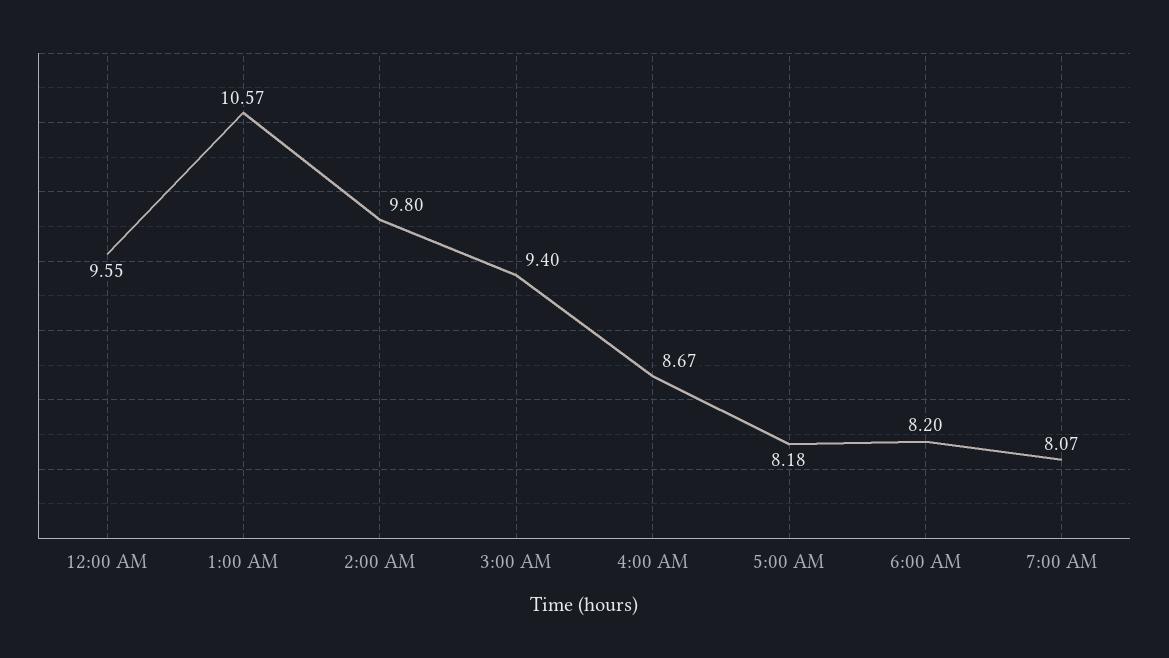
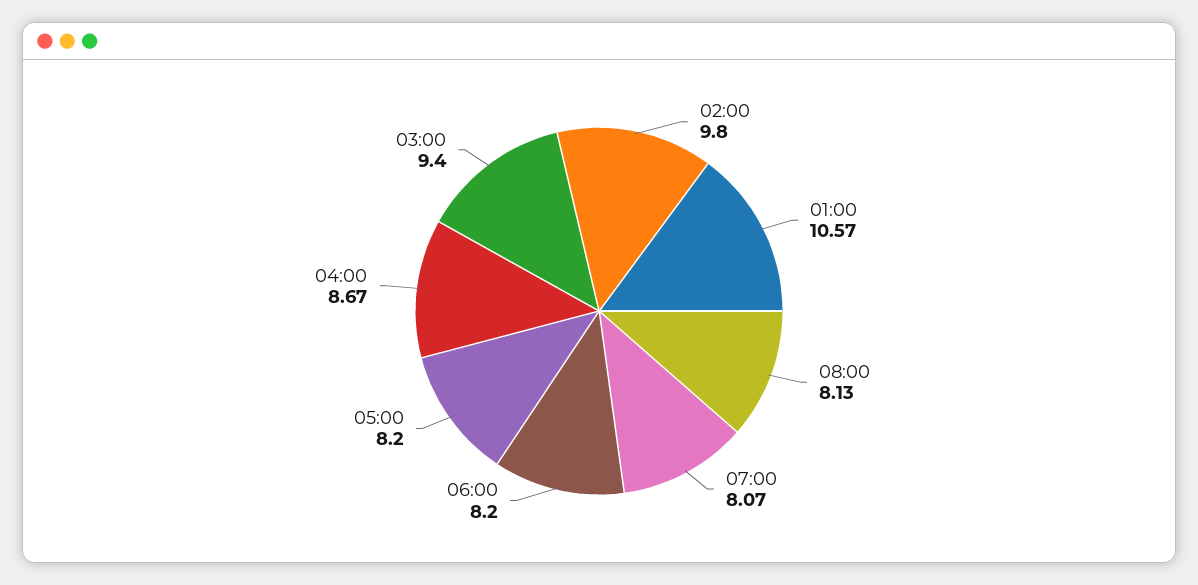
12:00 AM: 9.55 -> none
5:00 AM: 8.18 -> 8.2
08:00: none -> 8.13

